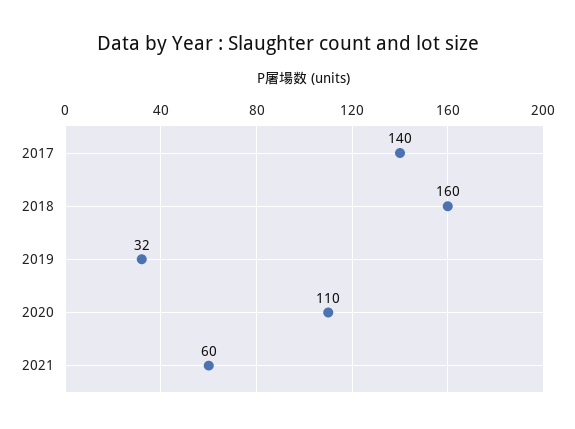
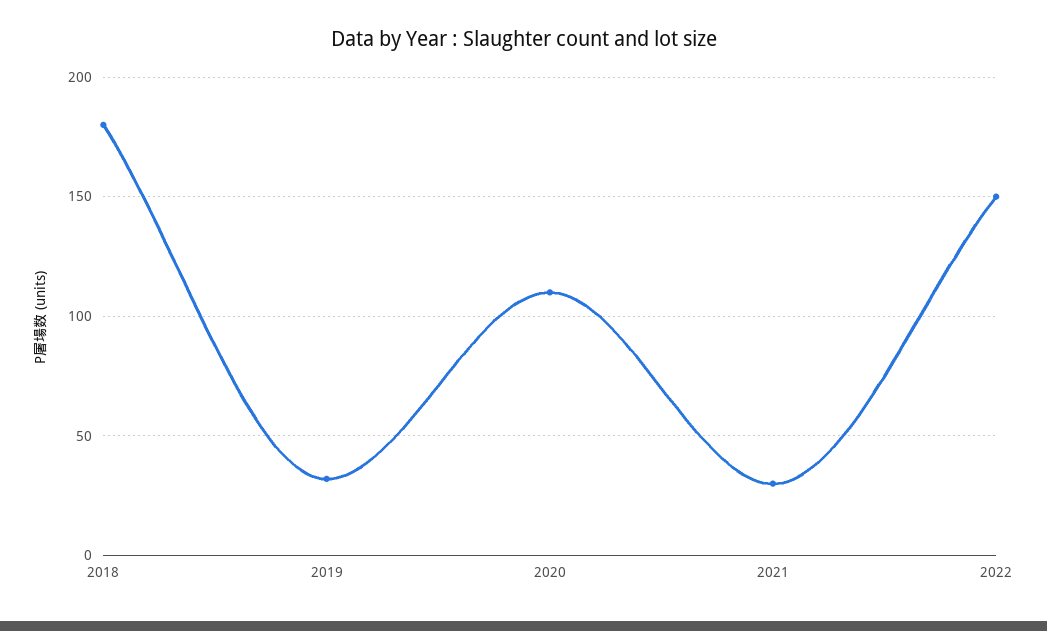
2017: 140 -> none
2018: 160 -> 180
2021: 60 -> 30
2022: none -> 150

